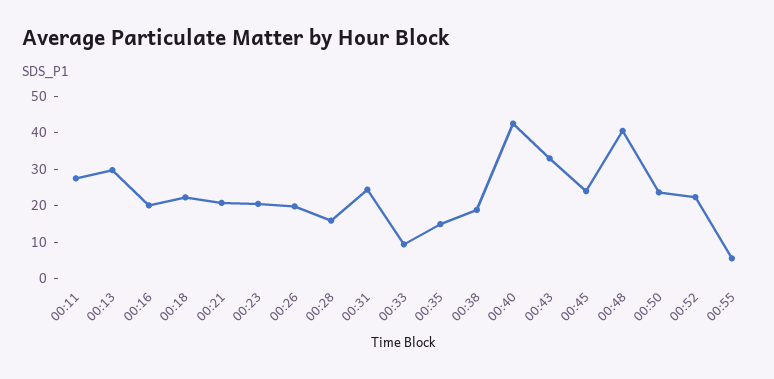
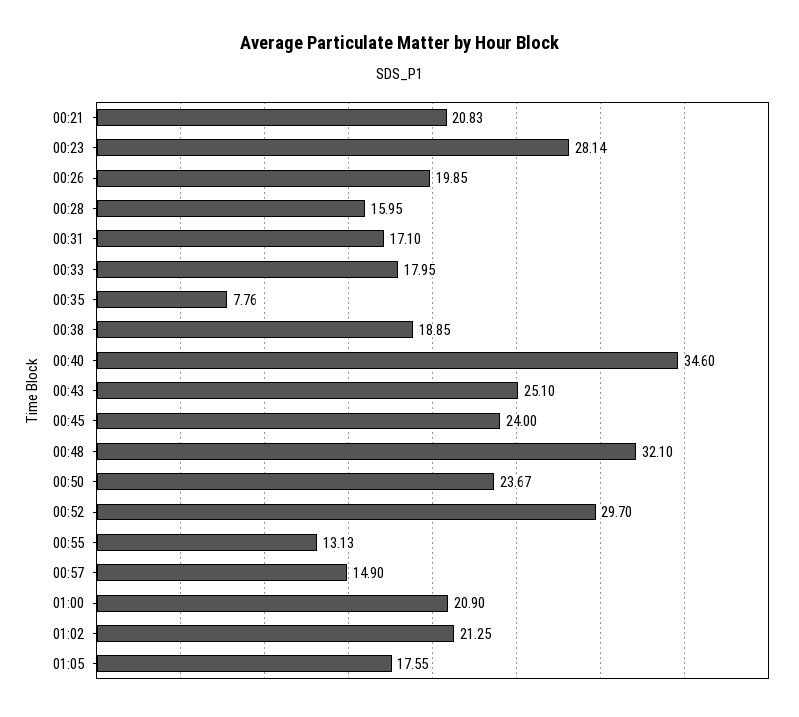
00:11: 27.5 -> none
00:13: 30 -> none
00:16: 20 -> none
00:18: 22.5 -> none
00:23: 20 -> 28.14
00:31: 25 -> 17.1
00:33: 10 -> 17.95
00:35: 15 -> 7.76
00:40: 42.5 -> 34.6
00:43: 32.5 -> 25.1
00:48: 40 -> 32.1
00:52: 22.5 -> 29.7
00:55: 5 -> 13.13
00:57: none -> 14.9
01:00: none -> 20.9
01:02: none -> 21.25
01:05: none -> 17.55

